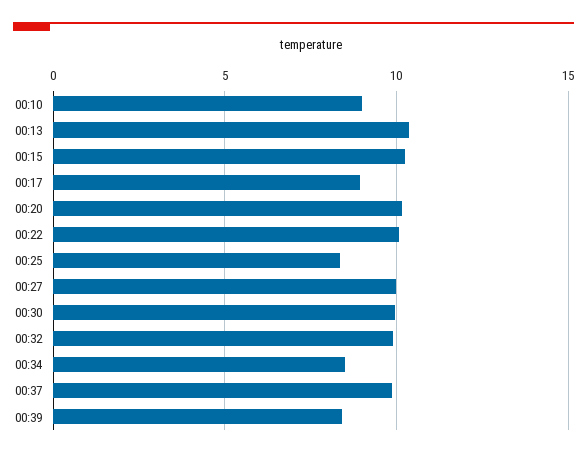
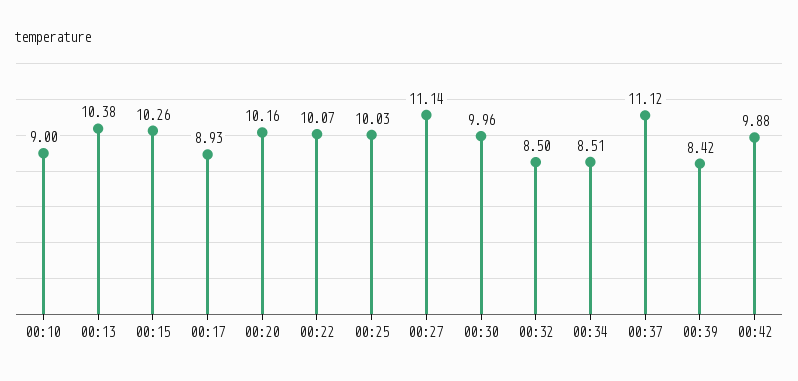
00:25: 8.5 -> 10.03
00:27: 10 -> 11.14
00:32: 10 -> 8.5
00:37: 10 -> 11.12
00:42: none -> 9.88

